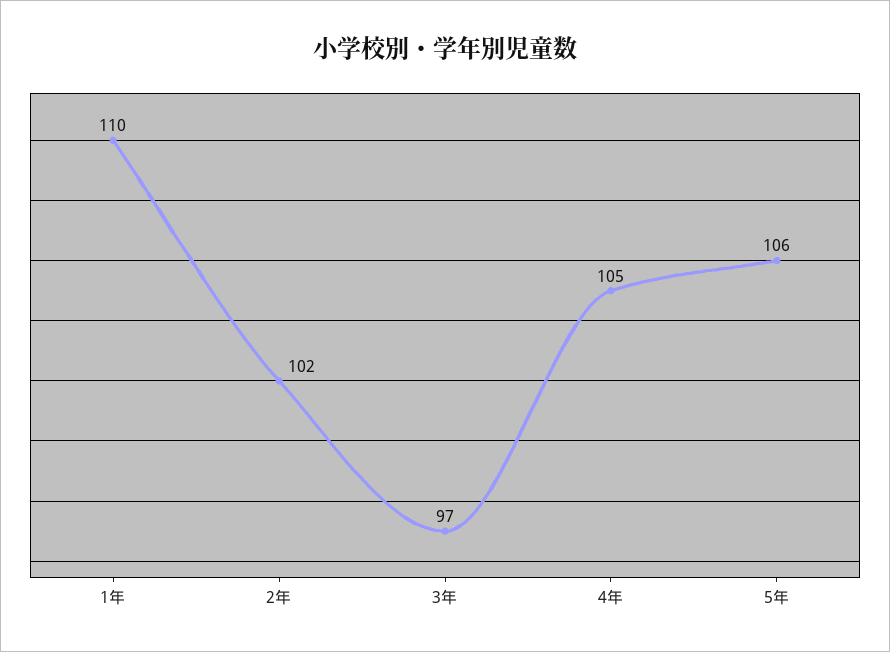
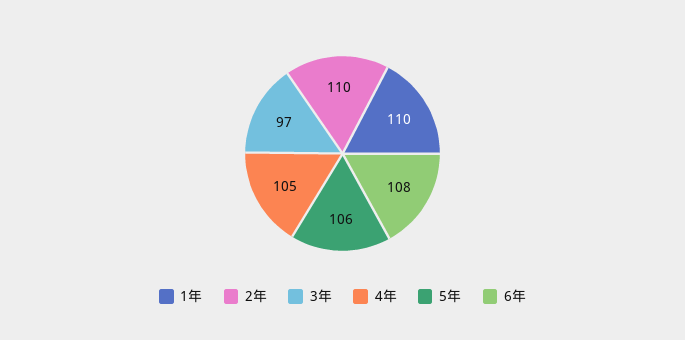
2年: 102 -> 110
6年: none -> 108

